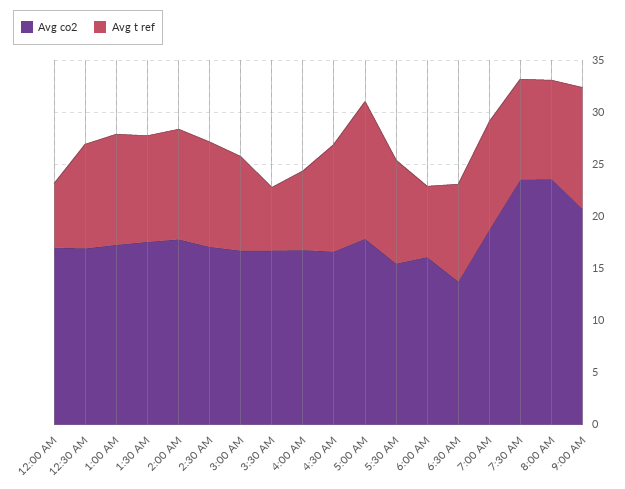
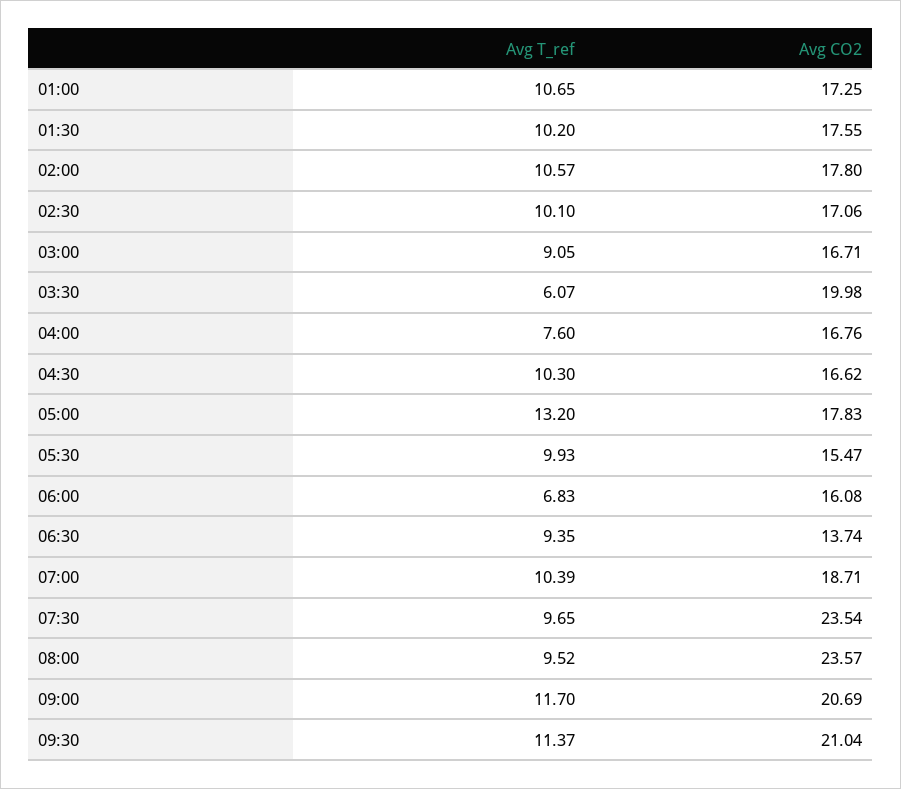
Avg co2, 12:00 AM: 17 -> none
Avg t ref, 12:00 AM: 6 -> none
Avg co2, 12:30 AM: 17 -> none
Avg t ref, 12:30 AM: 10 -> none
Avg co2, 3:30 AM: 17 -> 19.98
Avg t ref, 09:30: none -> 11.37
Avg co2, 09:30: none -> 21.04

